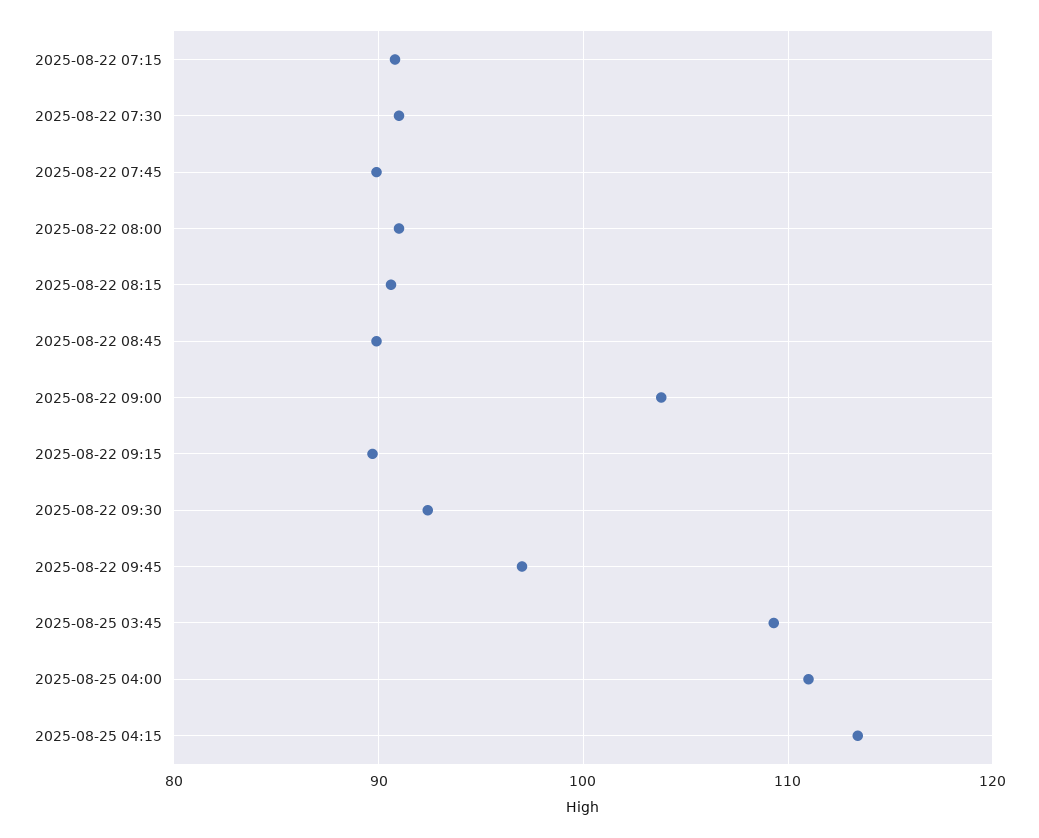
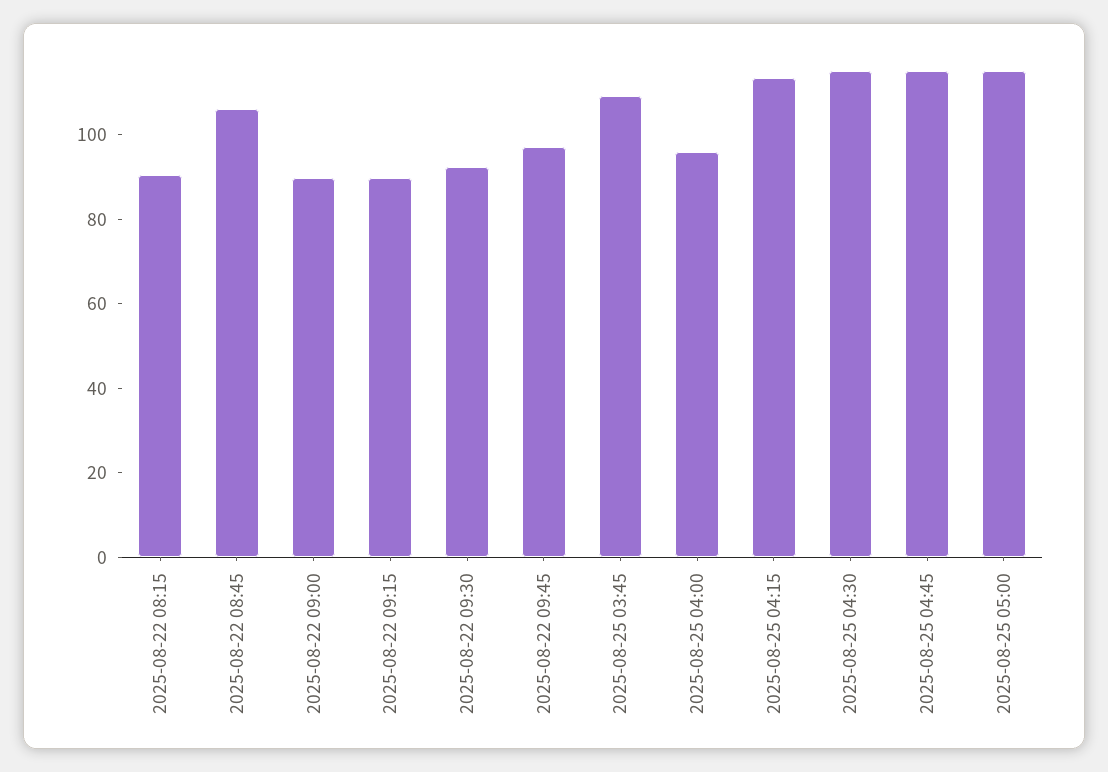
2025-08-22 07:15: 91 -> none
2025-08-22 07:30: 91 -> none
2025-08-22 07:45: 90 -> none
2025-08-22 08:00: 91 -> none
2025-08-22 08:45: 90 -> 105
2025-08-22 09:00: 104 -> 90
2025-08-25 04:00: 111 -> 95
2025-08-25 04:30: none -> 115
2025-08-25 04:45: none -> 115
2025-08-25 05:00: none -> 115

